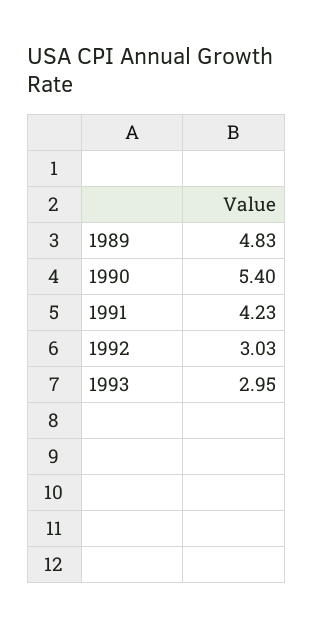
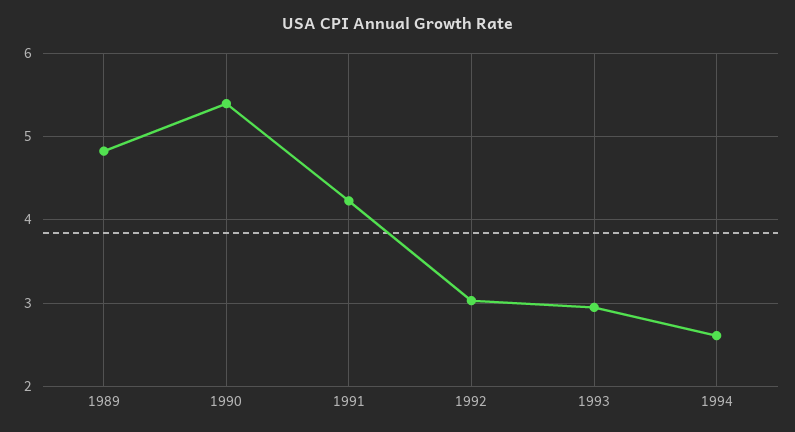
1994: none -> 2.6

